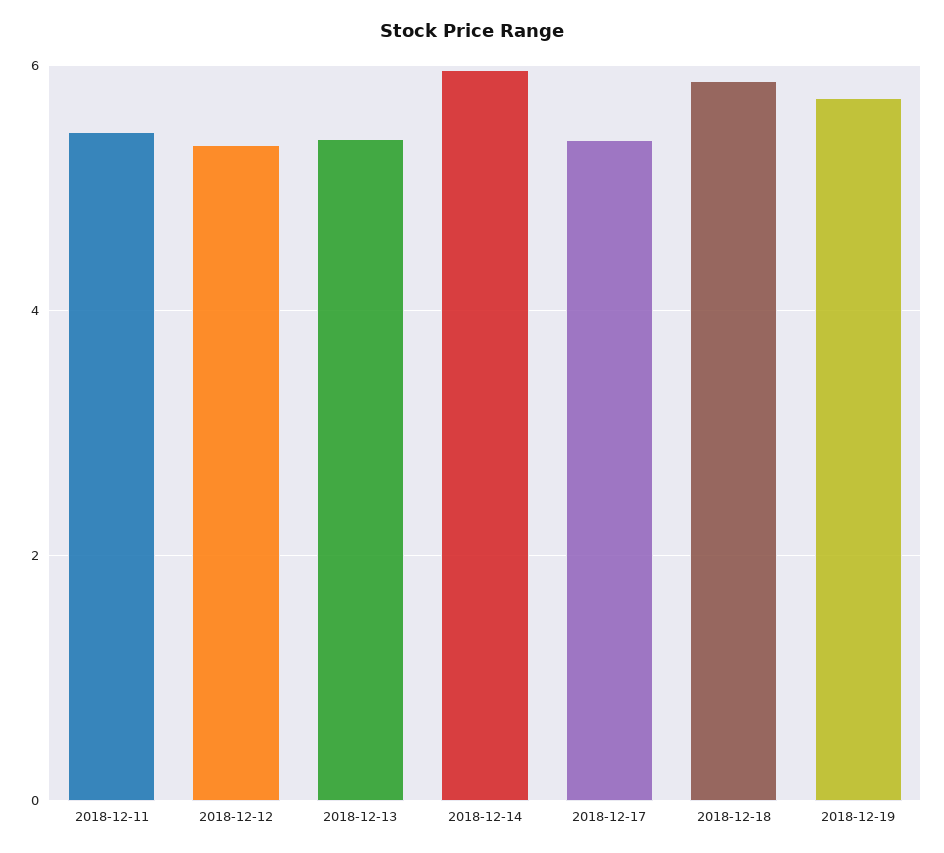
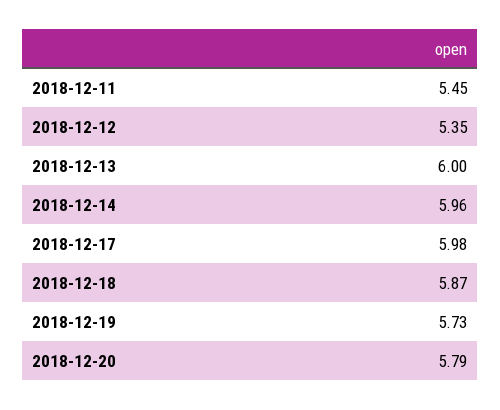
2018-12-13: 5.4 -> 6
2018-12-17: 5.4 -> 5.98
2018-12-20: none -> 5.79

